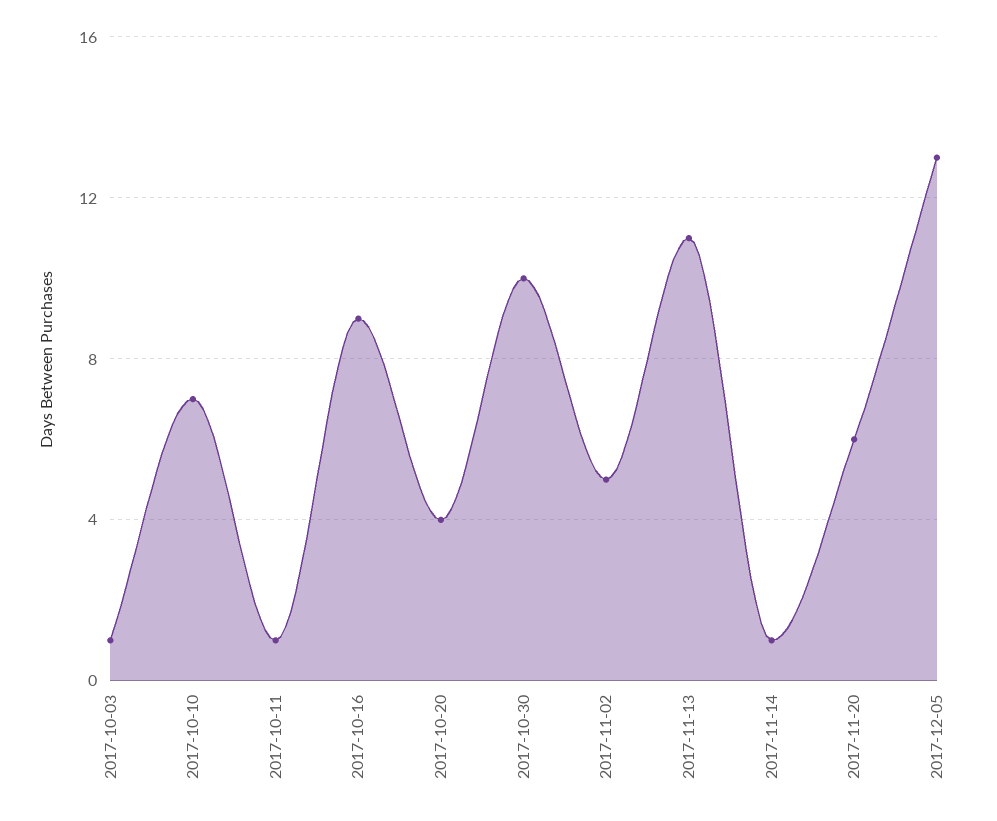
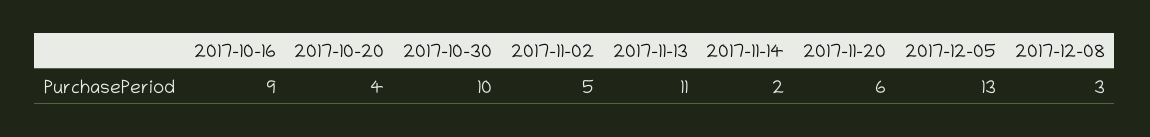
2017-10-03: 1 -> none
2017-10-10: 7 -> none
2017-10-11: 1 -> none
2017-11-14: 1 -> 2
2017-12-08: none -> 3

